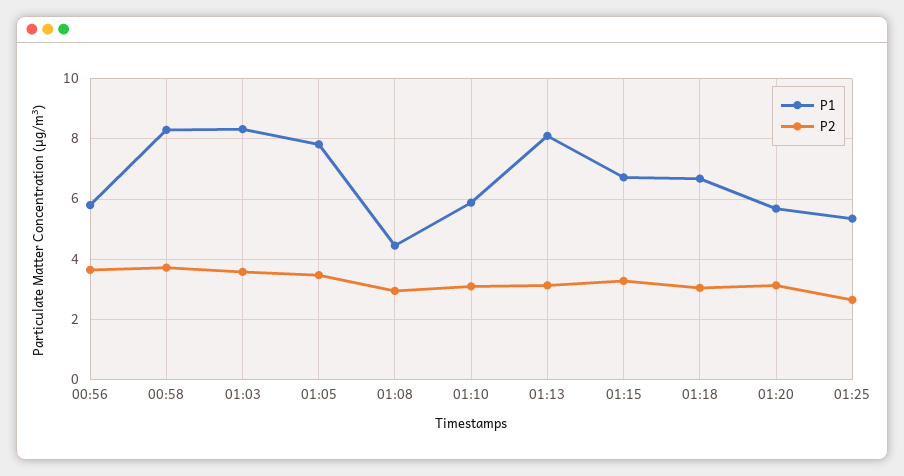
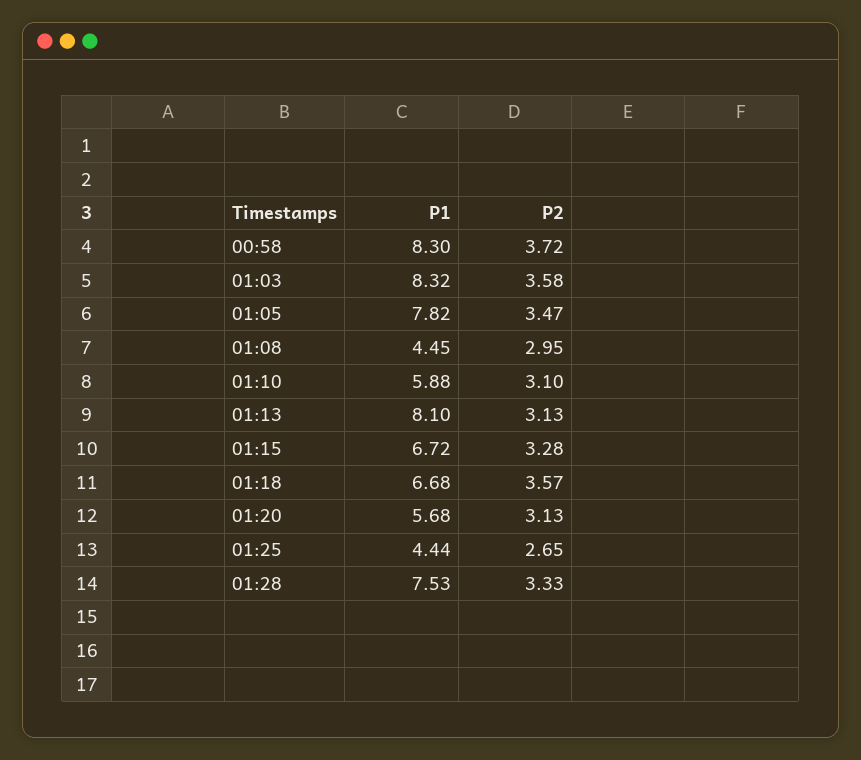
P1, 00:56: 5.8 -> none
P2, 00:56: 3.6 -> none
P2, 01:18: 3 -> 3.57
P1, 01:25: 5.4 -> 4.44
P1, 01:28: none -> 7.53
P2, 01:28: none -> 3.33

